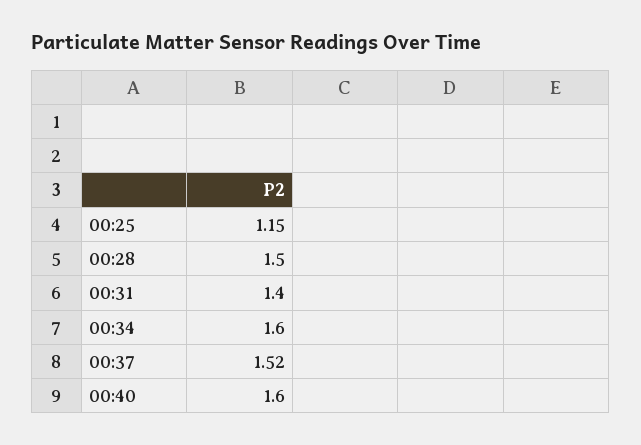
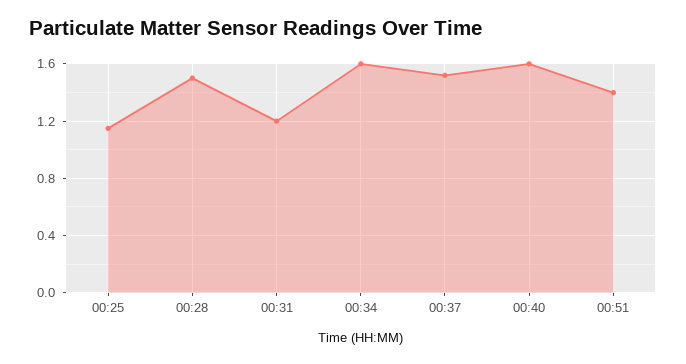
00:31: 1.4 -> 1.2
00:51: none -> 1.4

